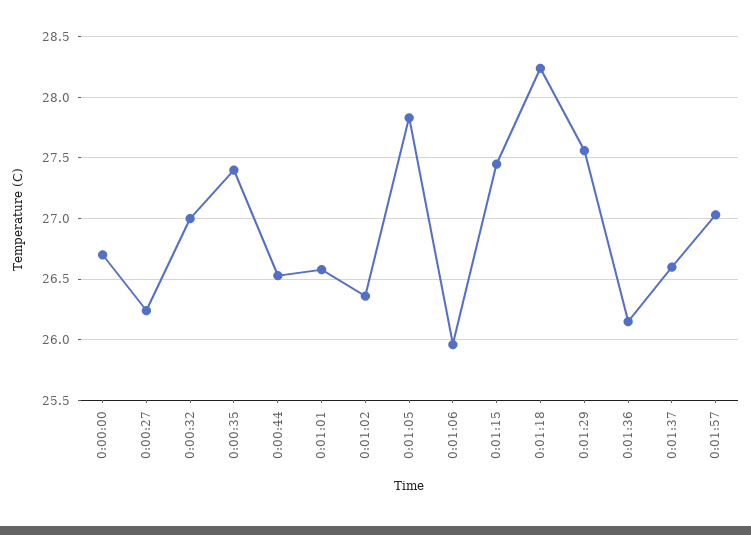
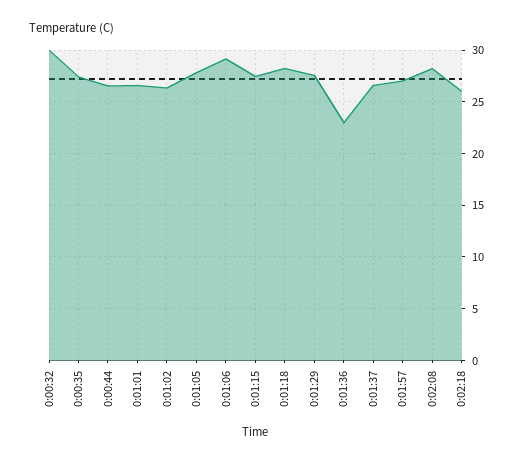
0:00:00: 26.7 -> none
0:00:27: 26.25 -> none
0:00:32: 27 -> 30
0:01:06: 25.95 -> 29
0:01:36: 26.15 -> 23
0:02:08: none -> 28
0:02:18: none -> 26

